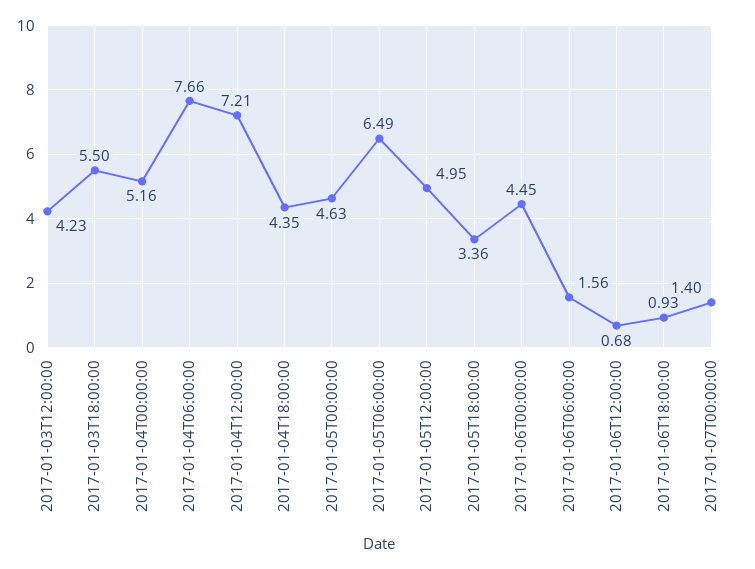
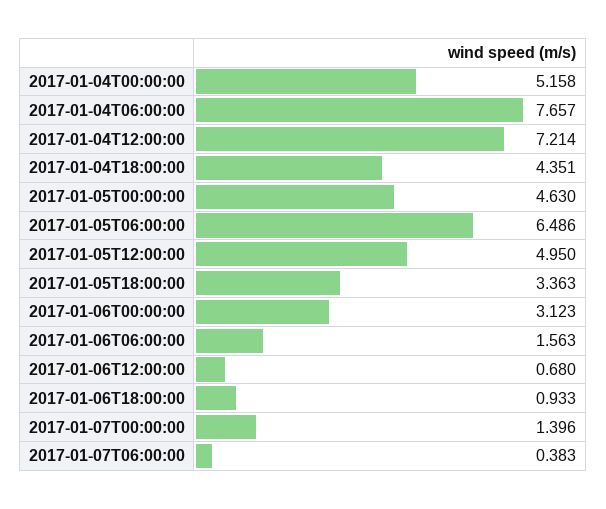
2017-01-03T12:00:00: 4.23 -> none
2017-01-03T18:00:00: 5.5 -> none
2017-01-06T00:00:00: 4.45 -> 3.123
2017-01-07T06:00:00: none -> 0.383

